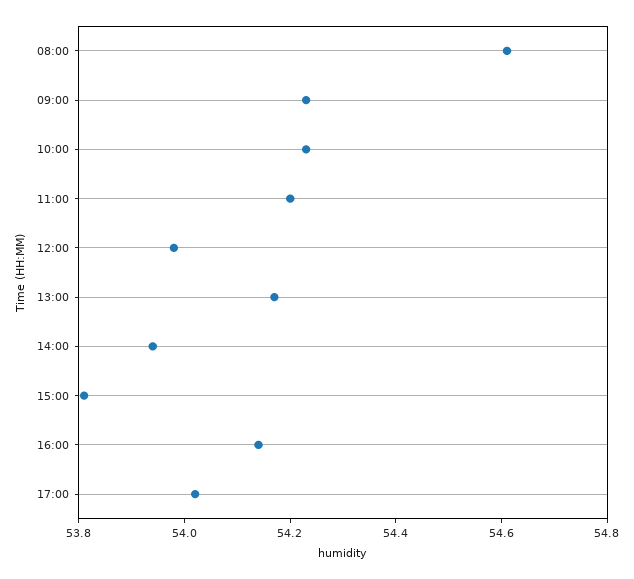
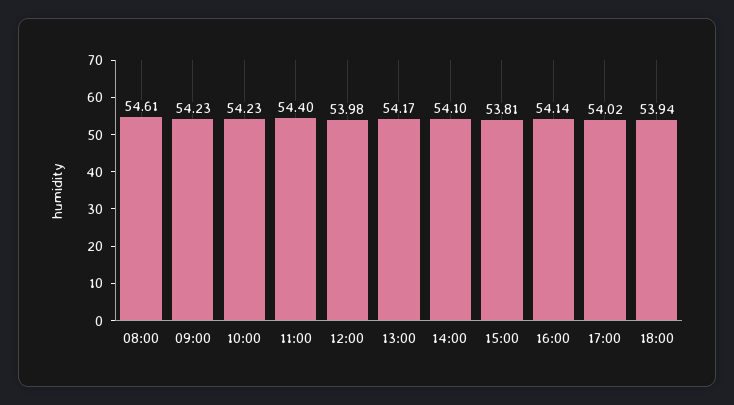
11:00: 54.2 -> 54.4
14:00: 53.95 -> 54.1
18:00: none -> 53.94

